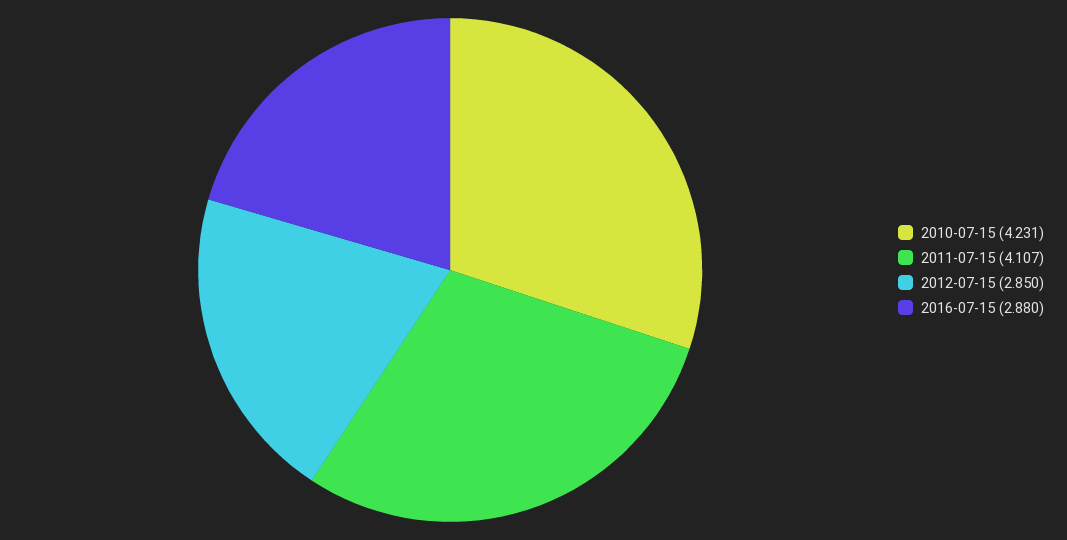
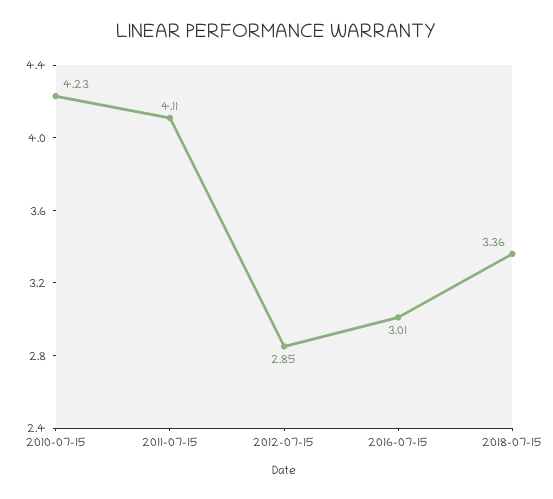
2016-07-15: 2.88 -> 3.01
2018-07-15: none -> 3.36

